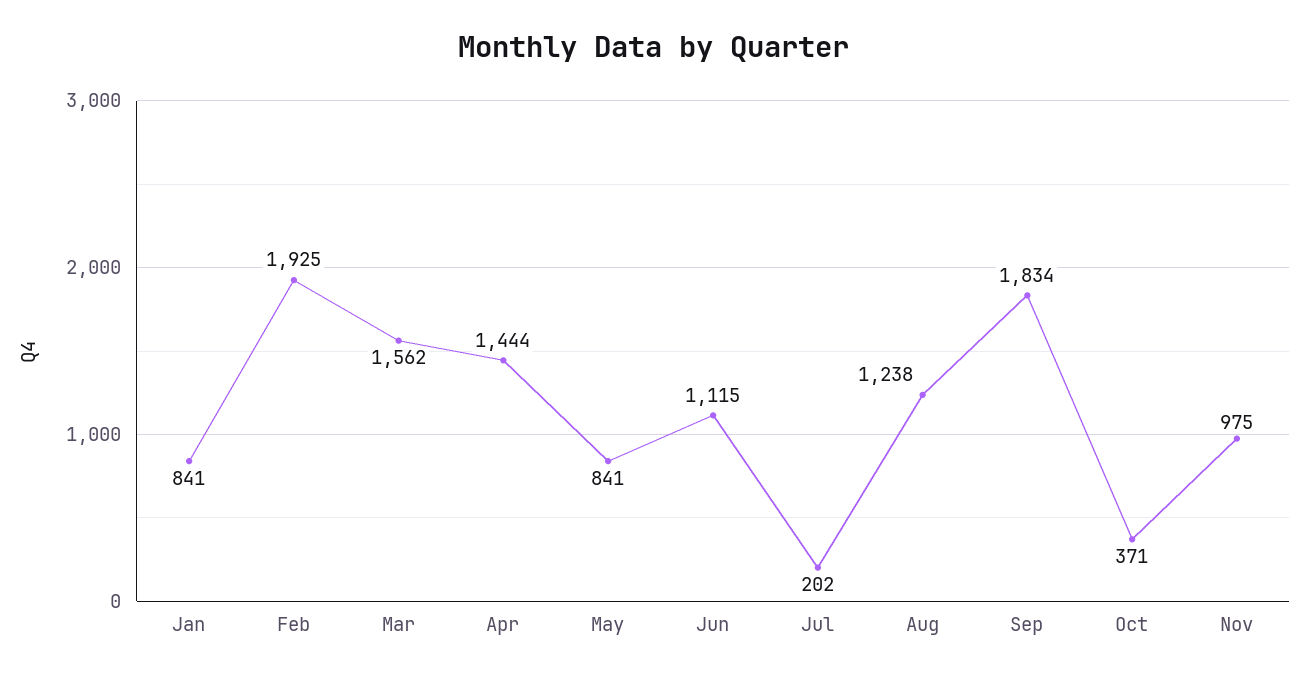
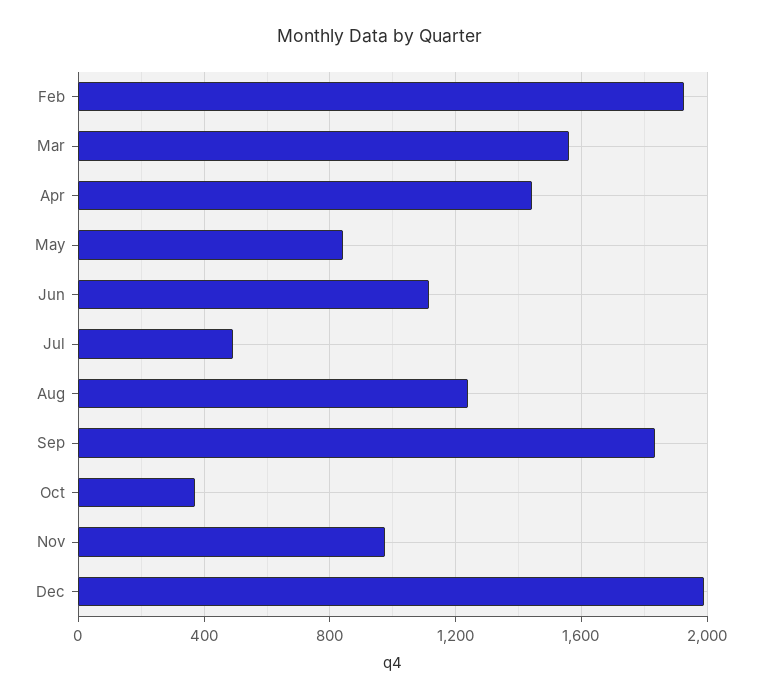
Jan: 841 -> none
Jul: 202 -> 500
Dec: none -> 2000

